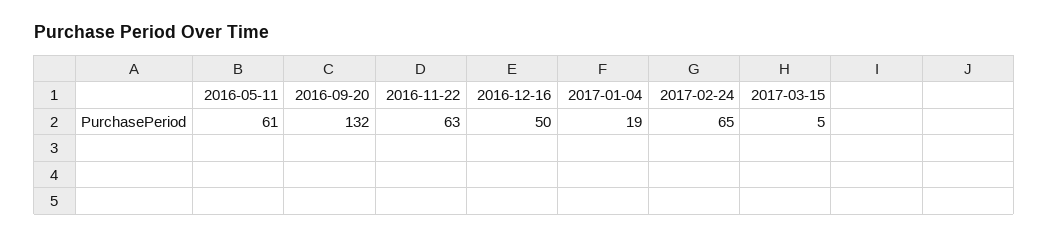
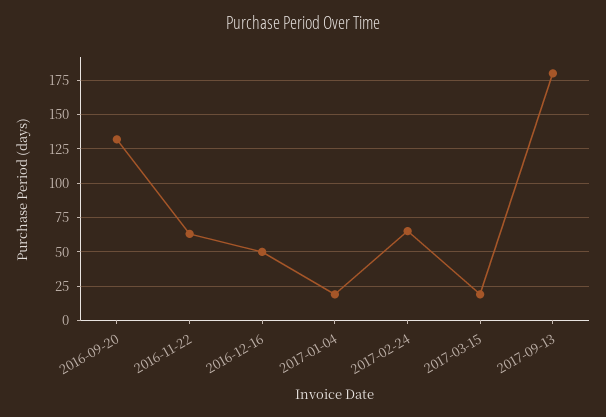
2016-05-11: 61 -> none
2017-03-15: 5 -> 20
2017-09-13: none -> 180

